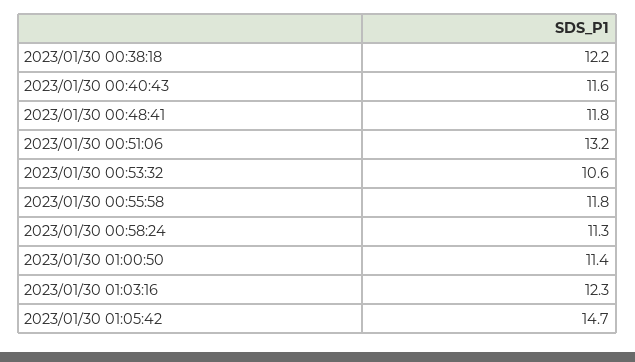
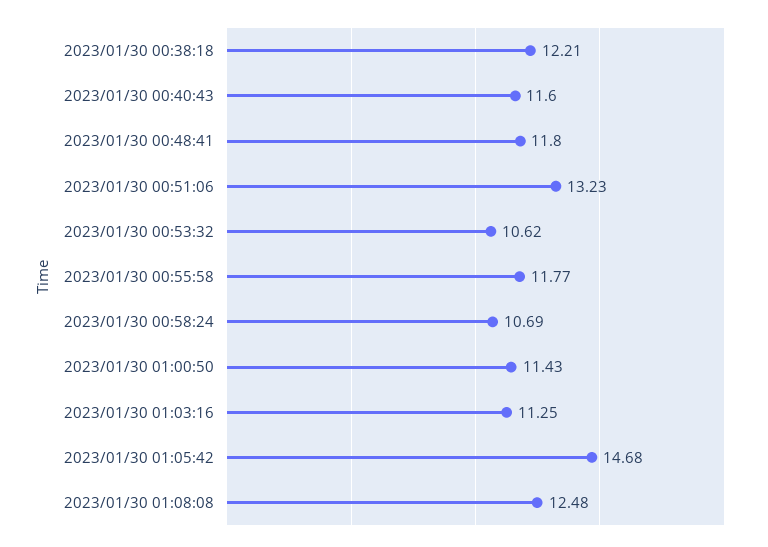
2023/01/30 00:58:24: 11.3 -> 10.69
2023/01/30 01:03:16: 12.3 -> 11.25
2023/01/30 01:08:08: none -> 12.48

